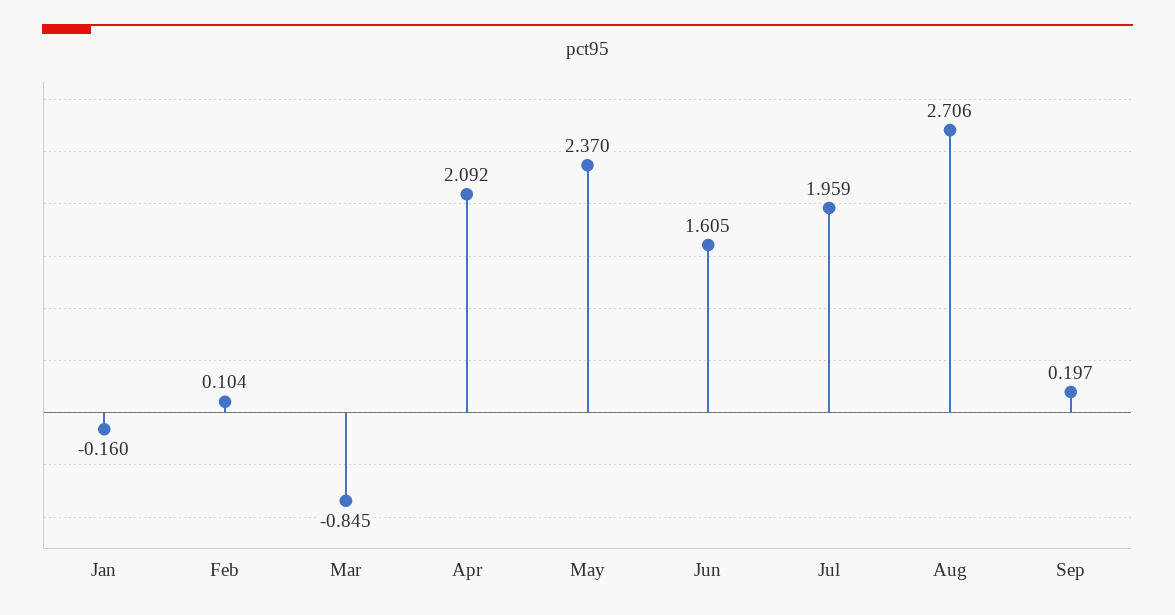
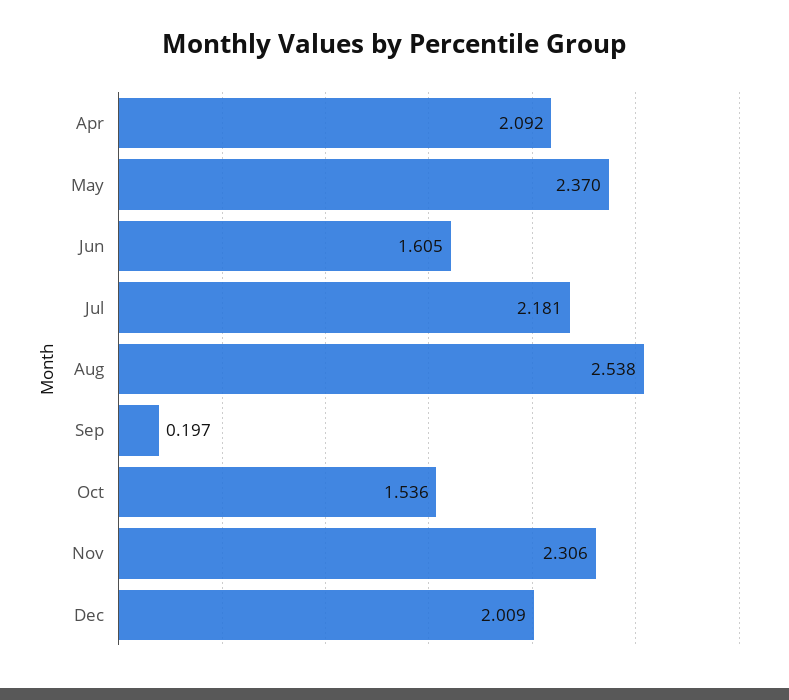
Jan: -0.16 -> none
Feb: 0.104 -> none
Mar: -0.845 -> none
Jul: 1.959 -> 2.181
Aug: 2.706 -> 2.538
Oct: none -> 1.536
Nov: none -> 2.306
Dec: none -> 2.009

